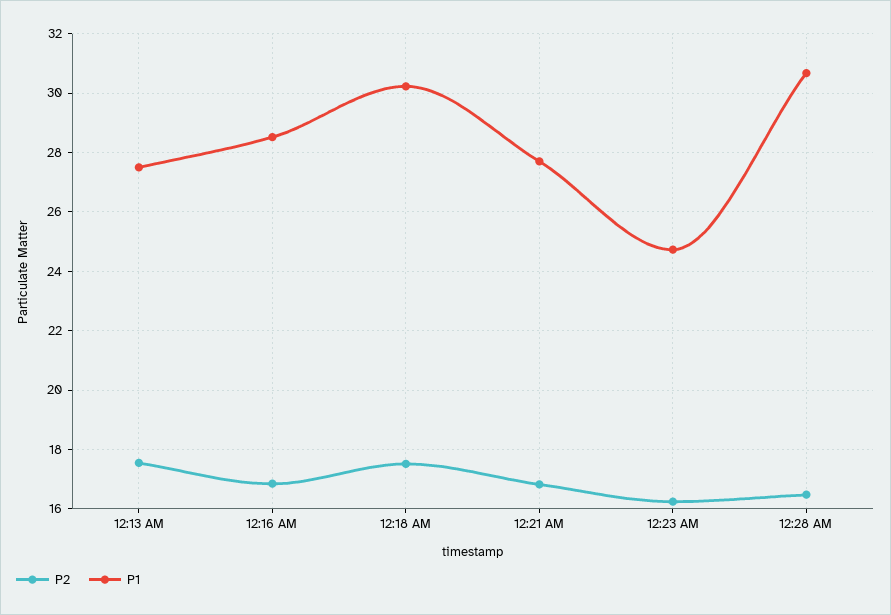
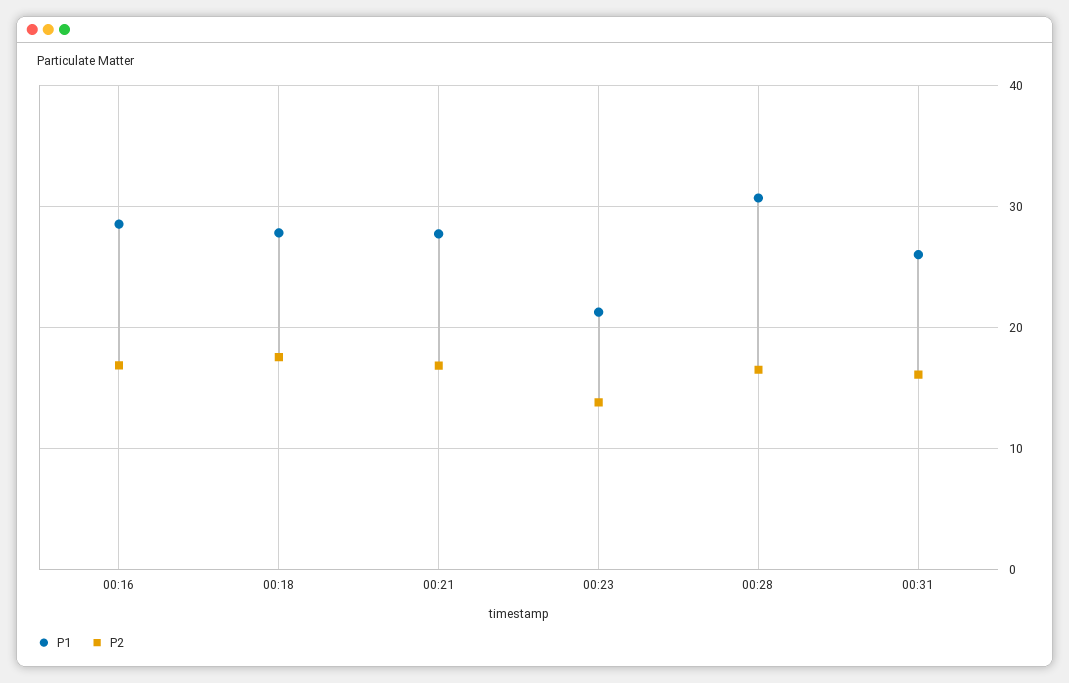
P2, 12:13 AM: 17.5 -> none
P1, 12:13 AM: 27.5 -> none
P1, 12:18 AM: 30.25 -> 28
P2, 12:23 AM: 16.25 -> 14
P1, 12:23 AM: 24.75 -> 21
P1, 00:31: none -> 26
P2, 00:31: none -> 16

